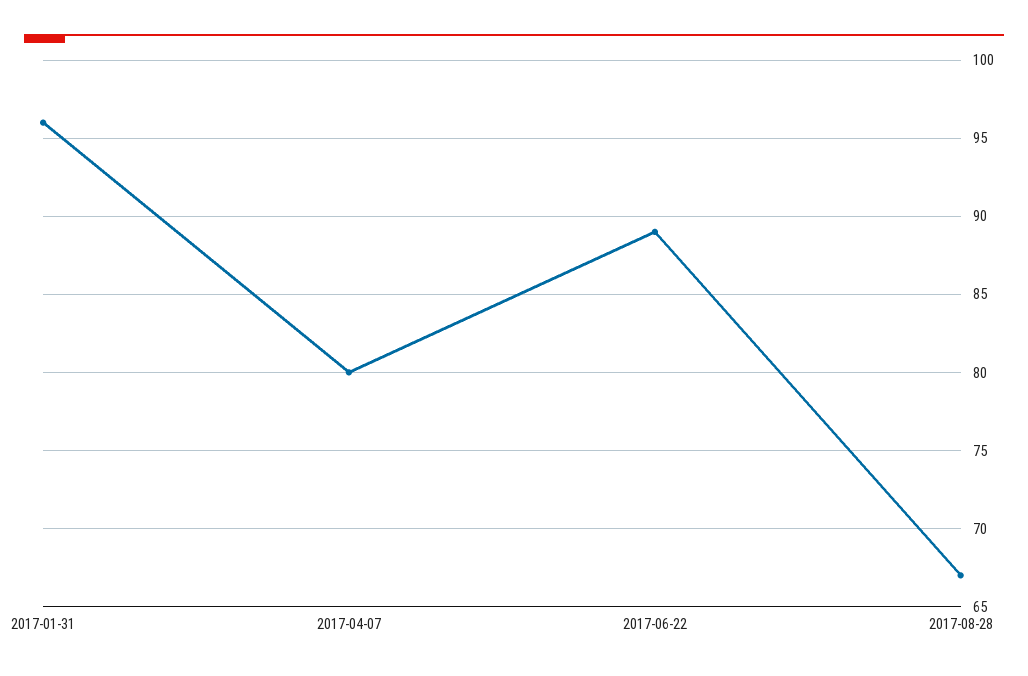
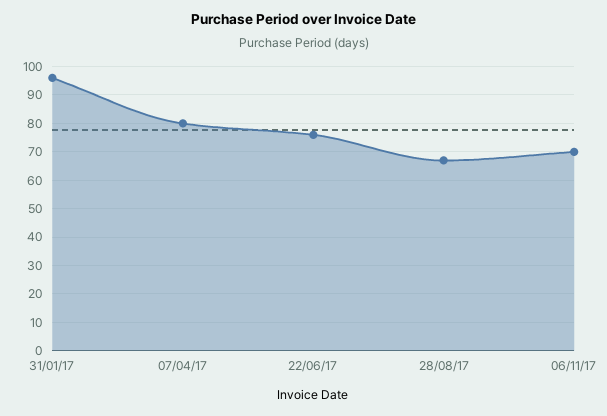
2017-06-22: 89 -> 75
06/11/17: none -> 70

